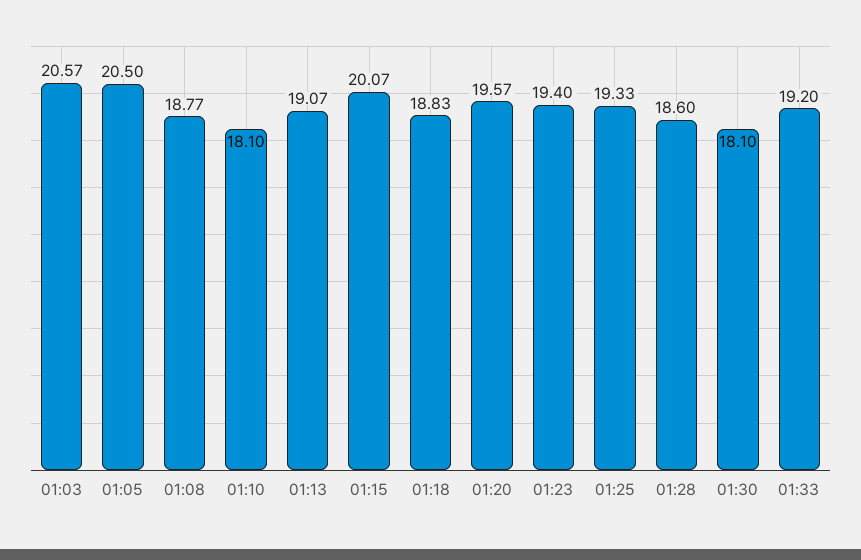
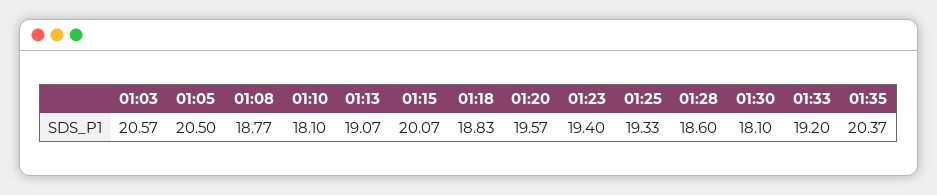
01:35: none -> 20.37

